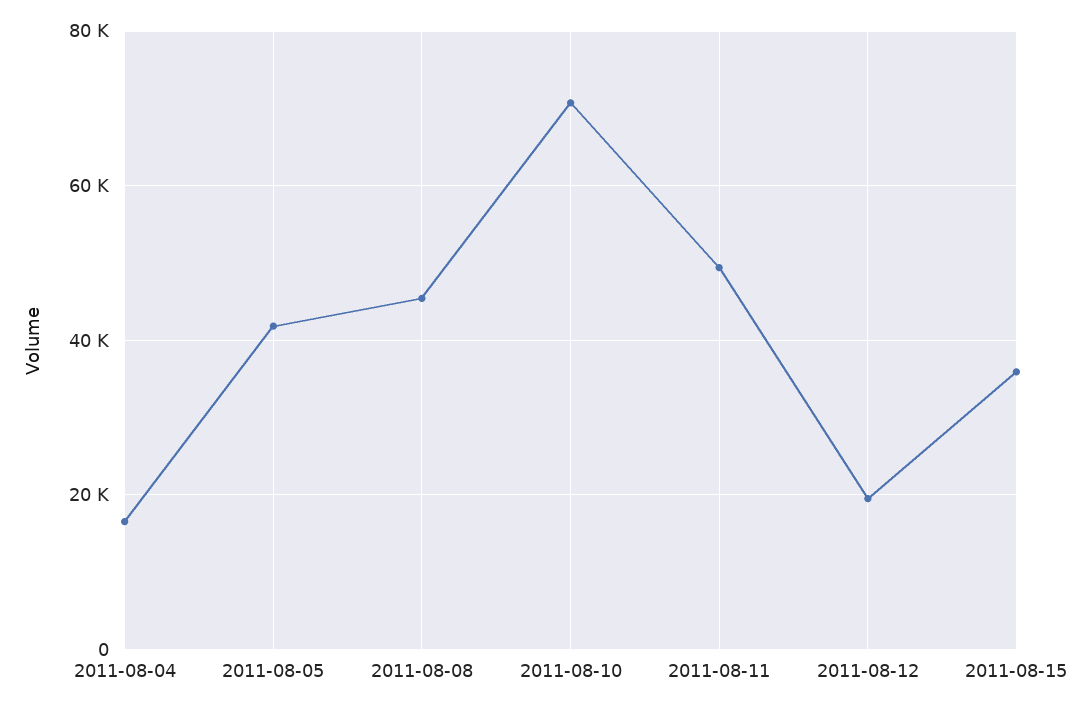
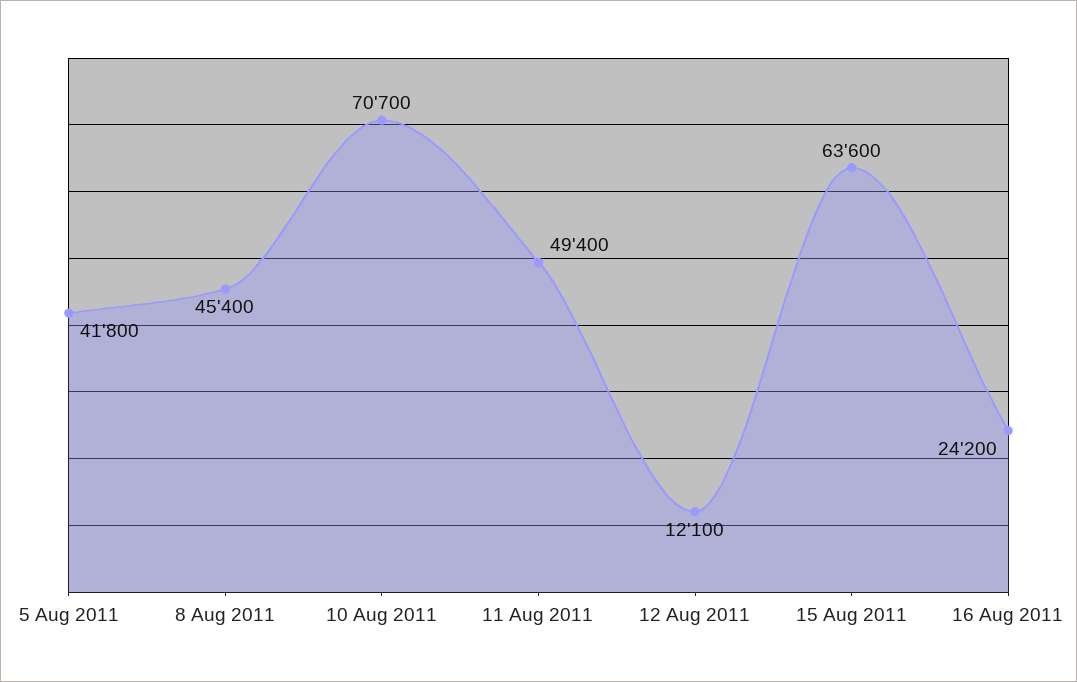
2011-08-04: 16000 -> none
2011-08-12: 20000 -> 12100
2011-08-15: 36000 -> 63600
16 Aug 2011: none -> 24200

